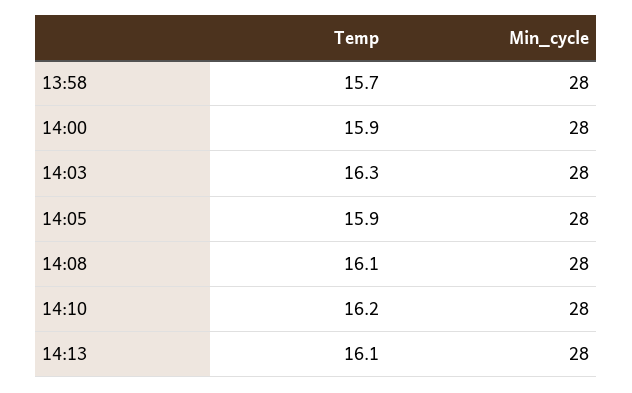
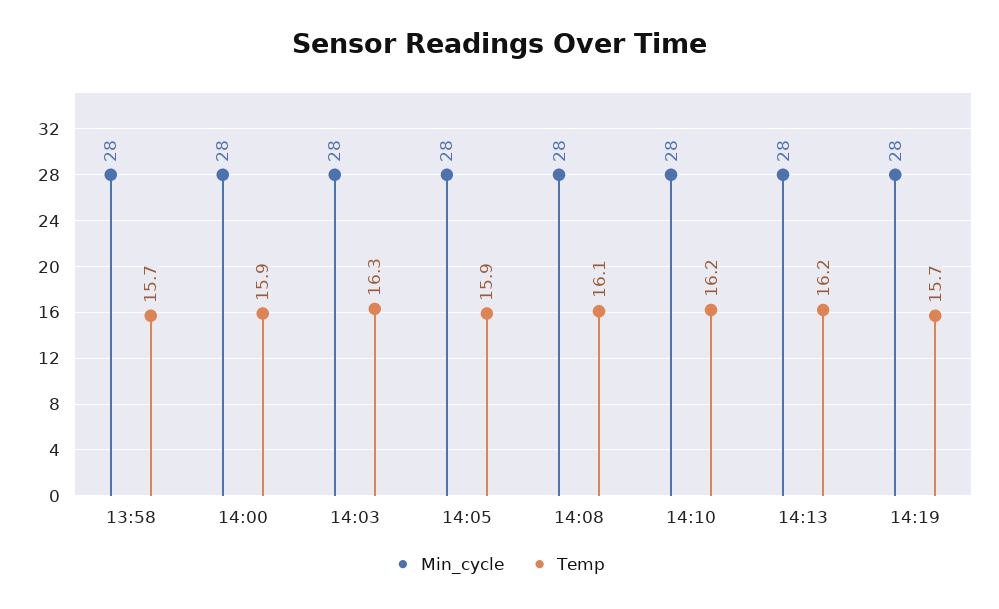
Temp, 14:13: 16.1 -> 16.2
Min_cycle, 14:19: none -> 28
Temp, 14:19: none -> 15.7

